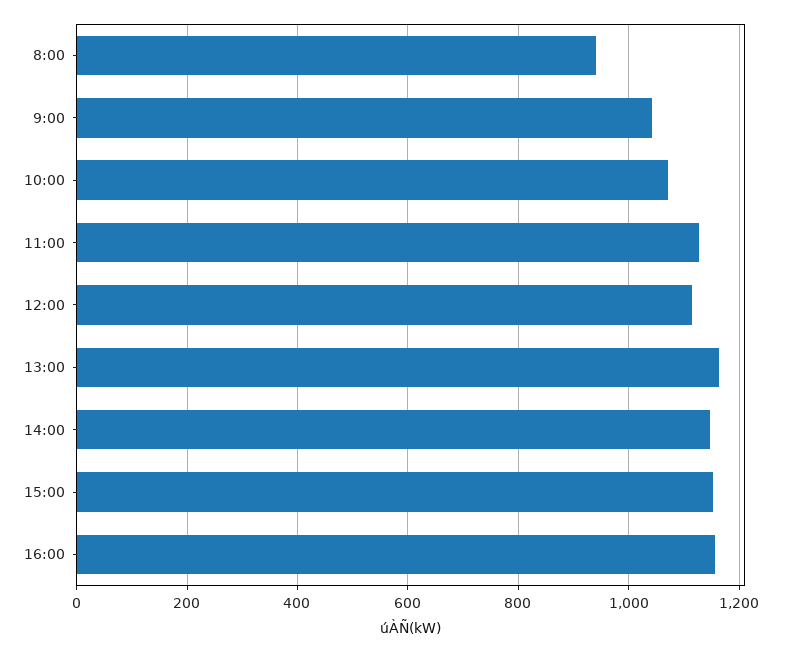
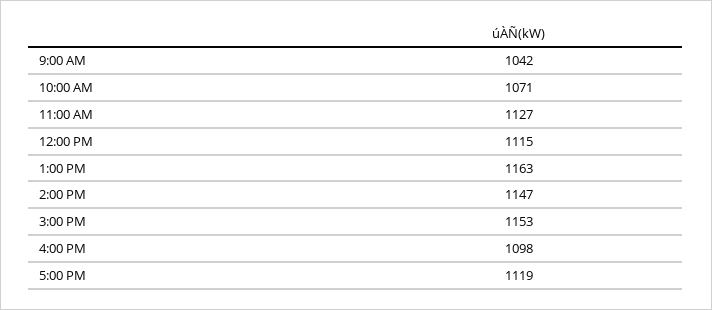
8:00: 940 -> none
16:00: 1160 -> 1098
5:00 PM: none -> 1119

